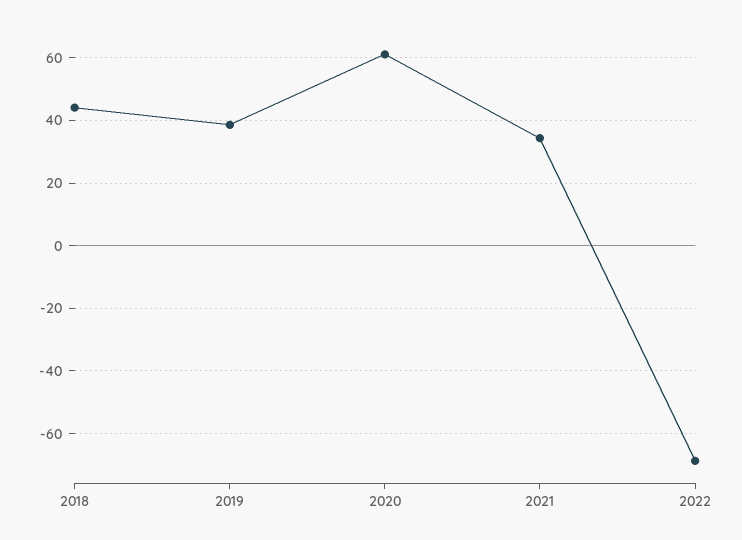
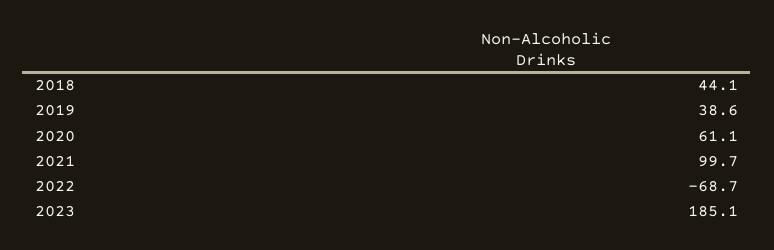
2021: 34 -> 99.7
2023: none -> 185.1

